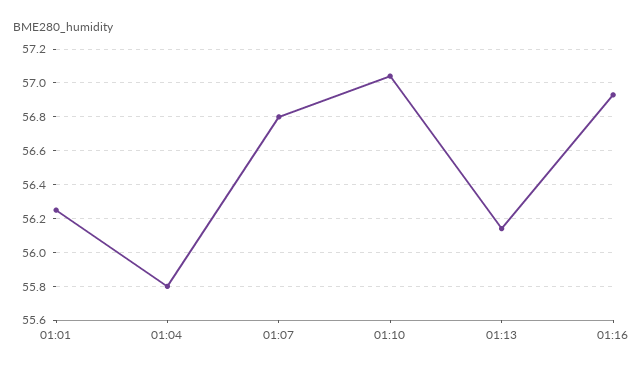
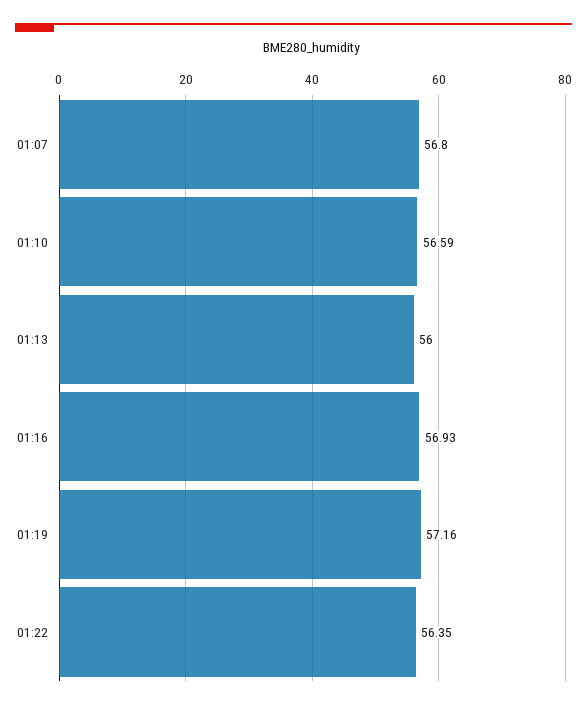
01:01: 56.25 -> none
01:04: 55.8 -> none
01:10: 57.05 -> 56.59
01:13: 56.15 -> 56
01:19: none -> 57.16
01:22: none -> 56.35

